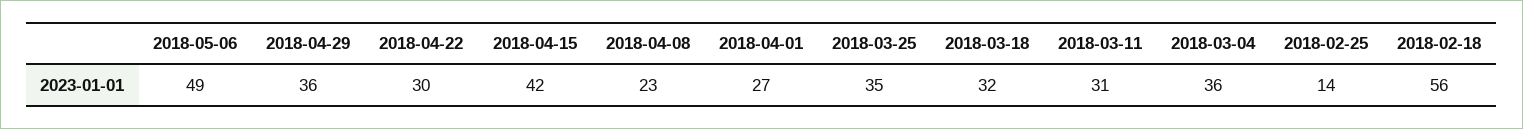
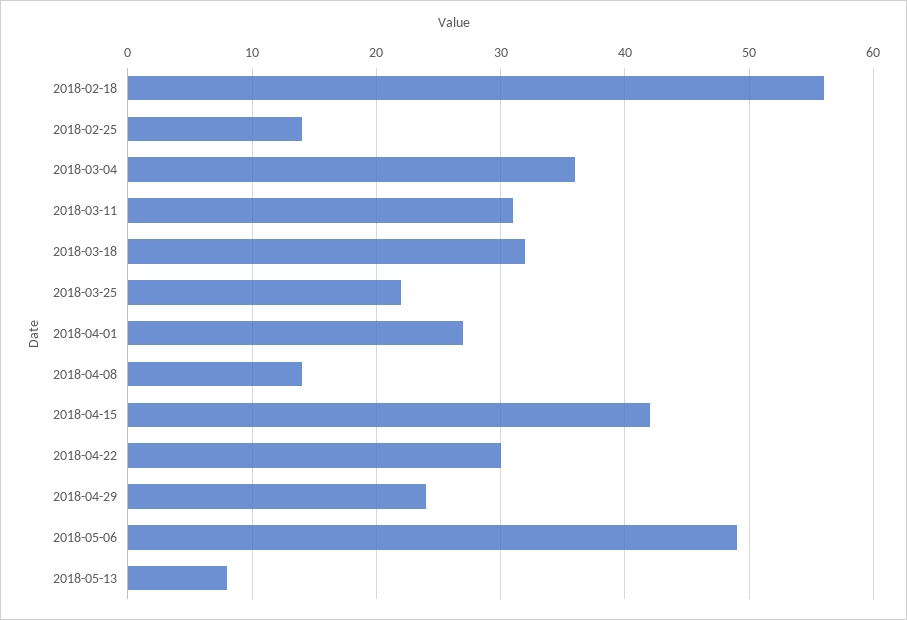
2018-04-29: 36 -> 24
2018-04-08: 23 -> 14
2018-03-25: 35 -> 22
2018-05-13: none -> 8

